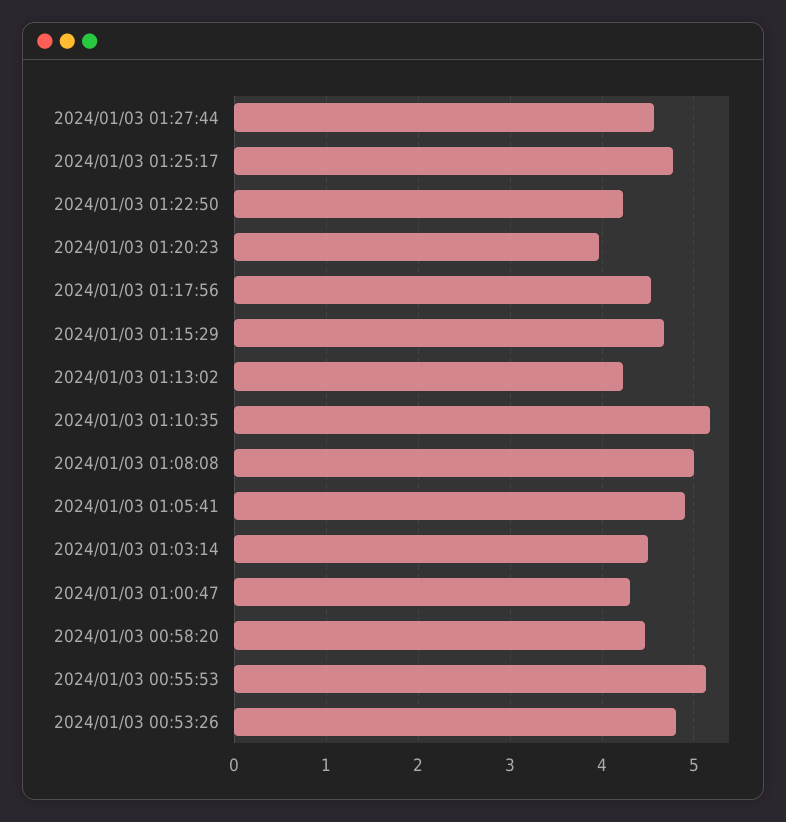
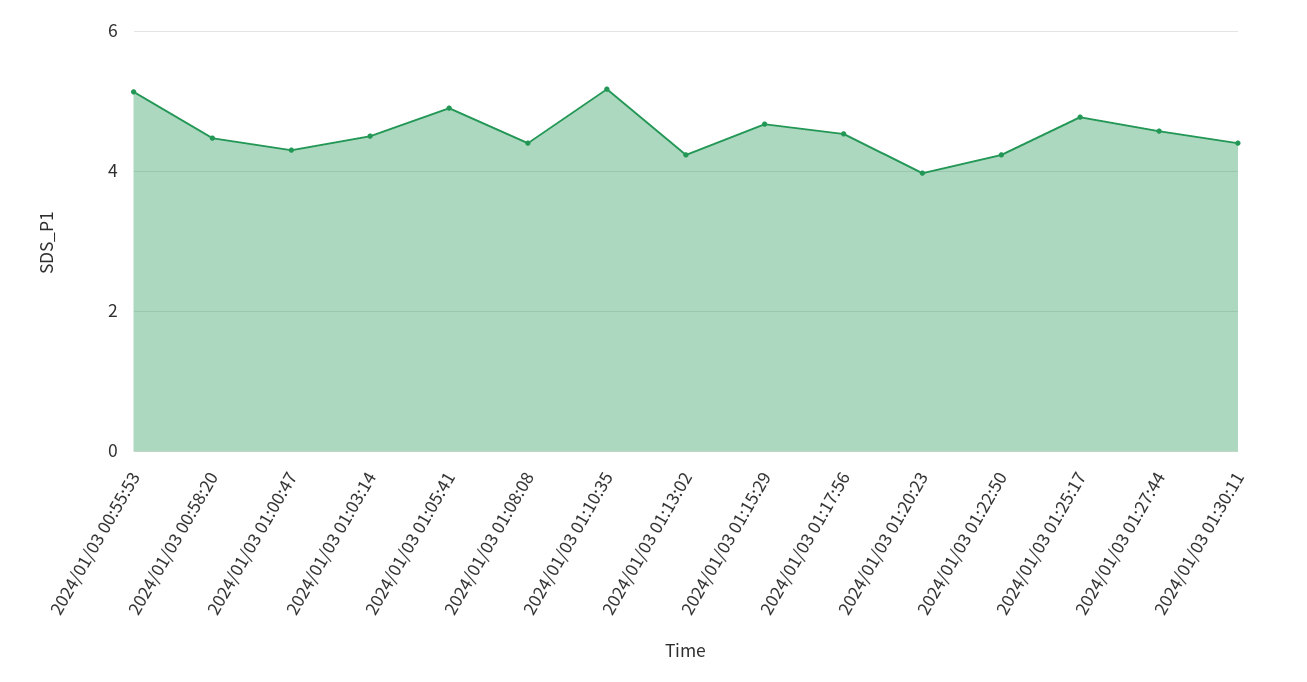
2024/01/03 01:08:08: 5 -> 4.4
2024/01/03 00:53:26: 4.8 -> none
2024/01/03 01:30:11: none -> 4.4

